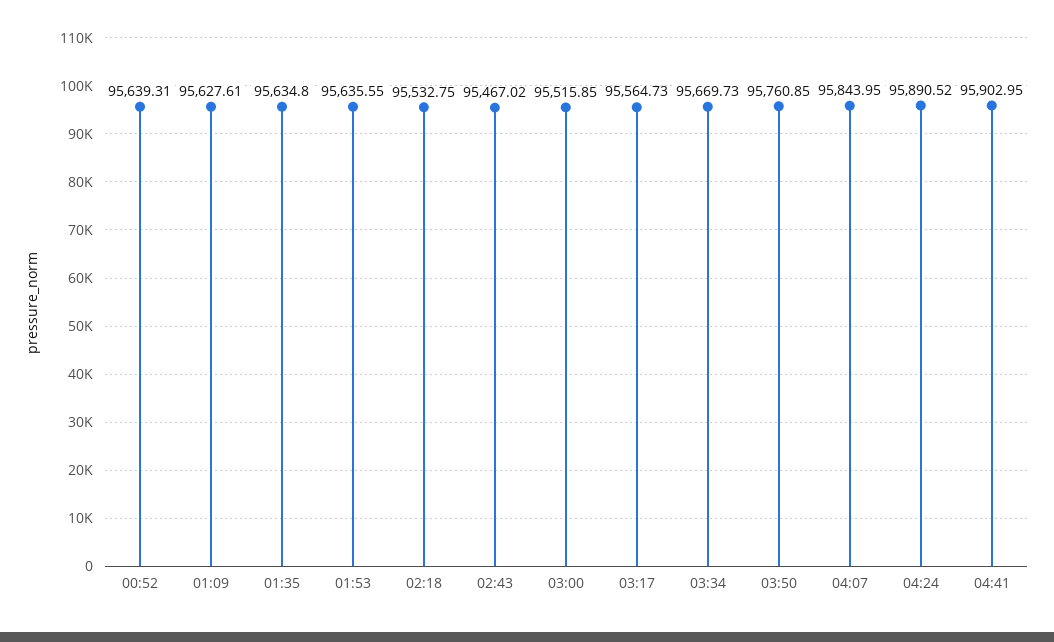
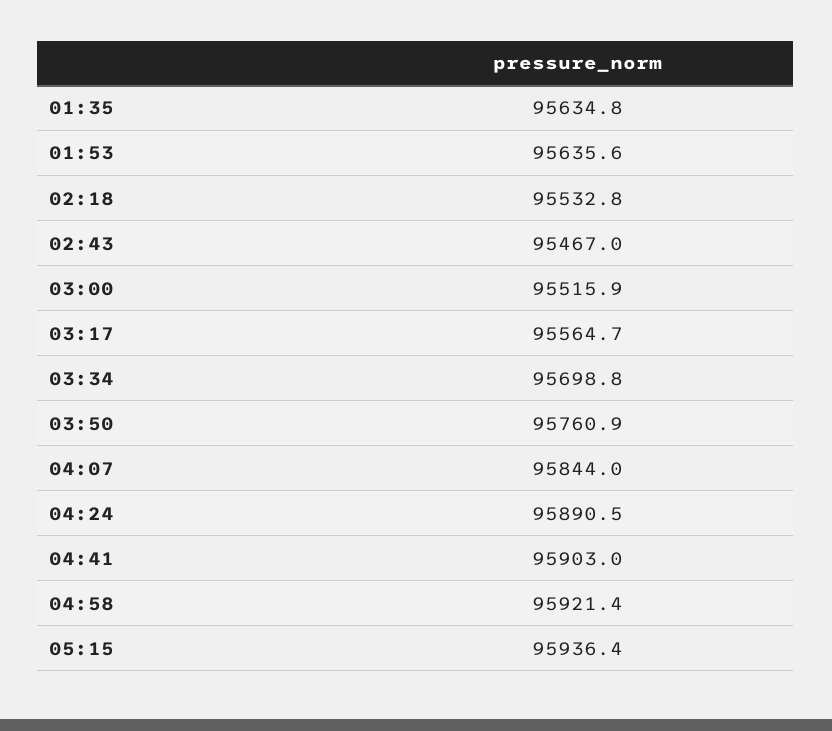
00:52: 95639.31 -> none
01:09: 95627.61 -> none
03:34: 95669.73 -> 95698.8
04:58: none -> 95921.4
05:15: none -> 95936.4

